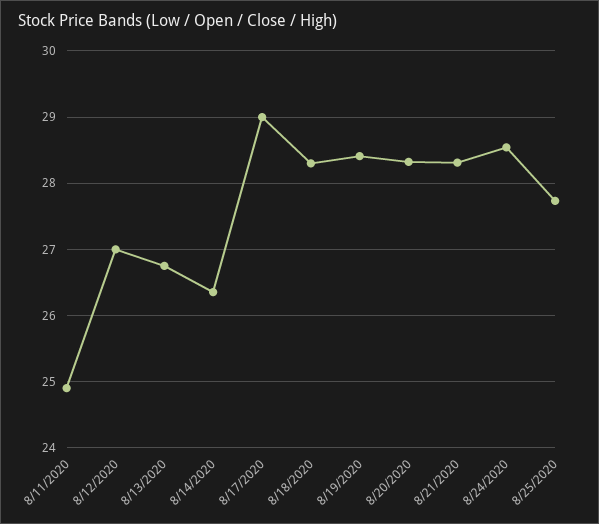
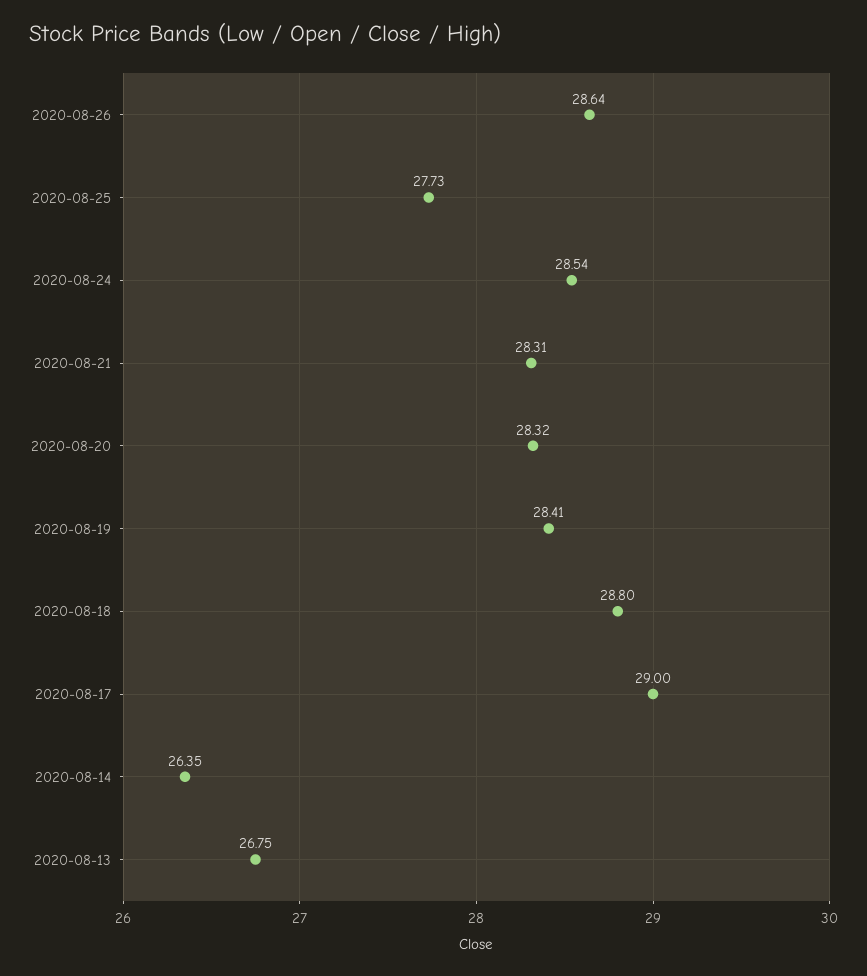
8/11/2020: 24.9 -> none
8/12/2020: 27 -> none
8/18/2020: 28.3 -> 28.8
2020-08-26: none -> 28.64

